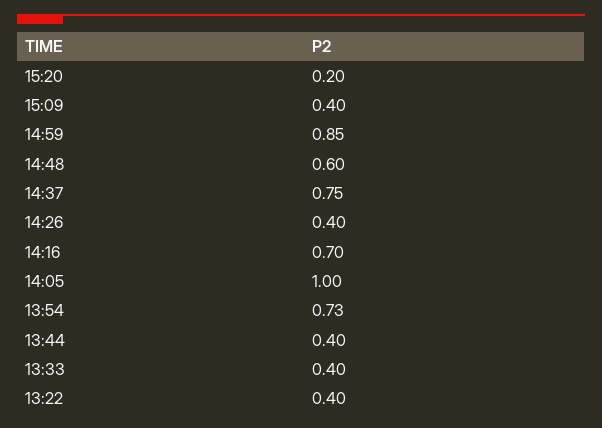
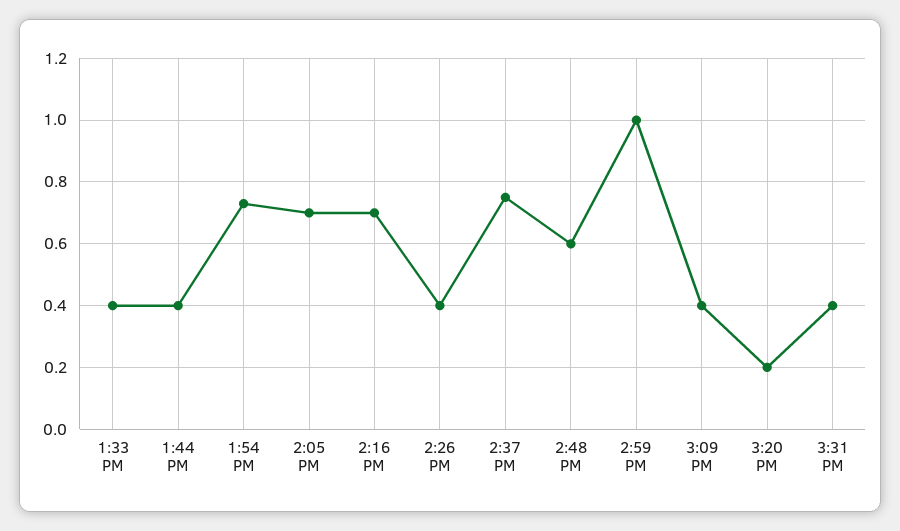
14:59: 0.85 -> 1
14:05: 1 -> 0.7
13:22: 0.4 -> none
3:31 PM: none -> 0.4

